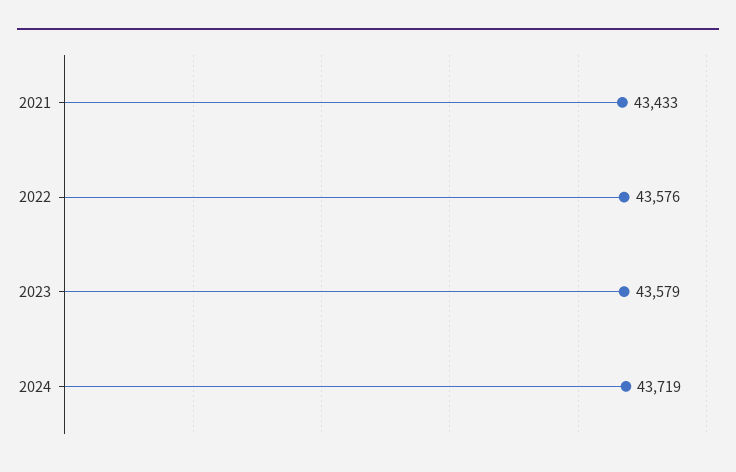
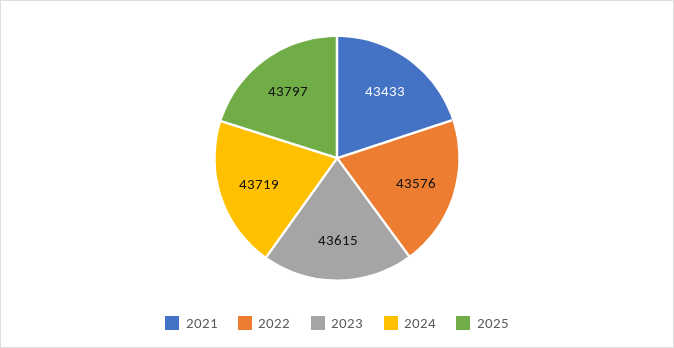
2023: 43579 -> 43615
2025: none -> 43797

